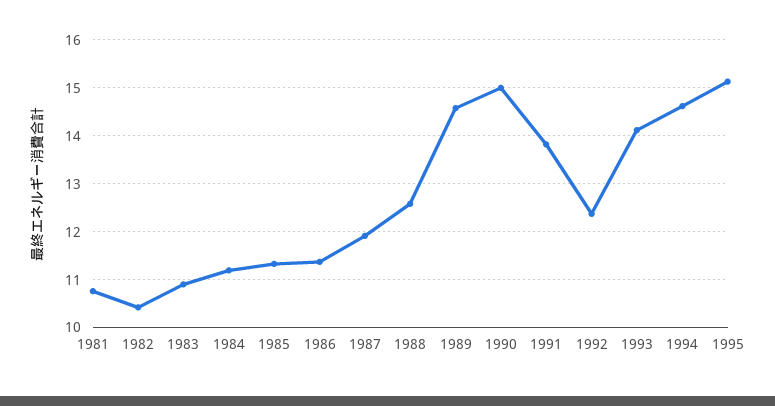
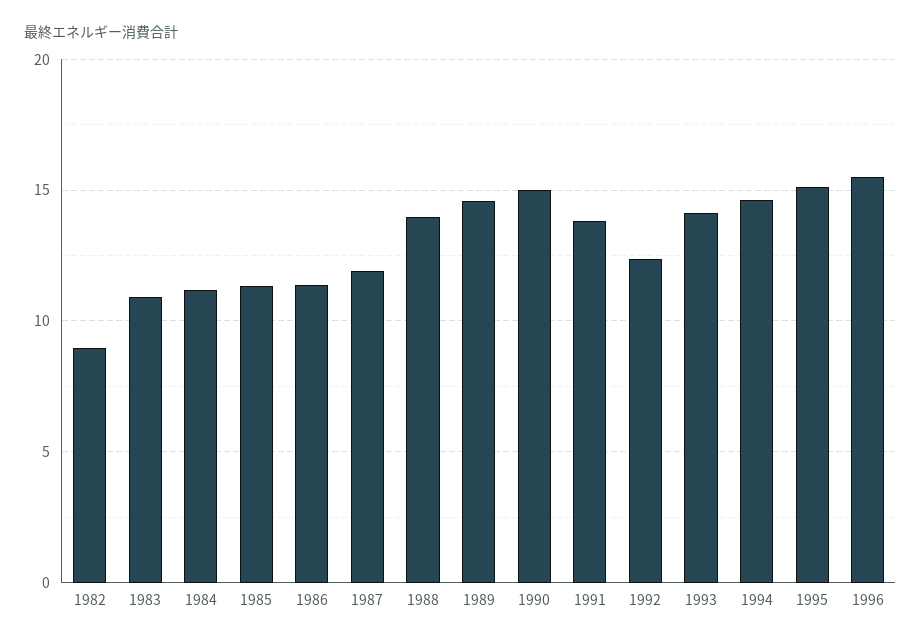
1981: 10.8 -> none
1982: 10.4 -> 9
1988: 12.6 -> 14
1996: none -> 15.5

